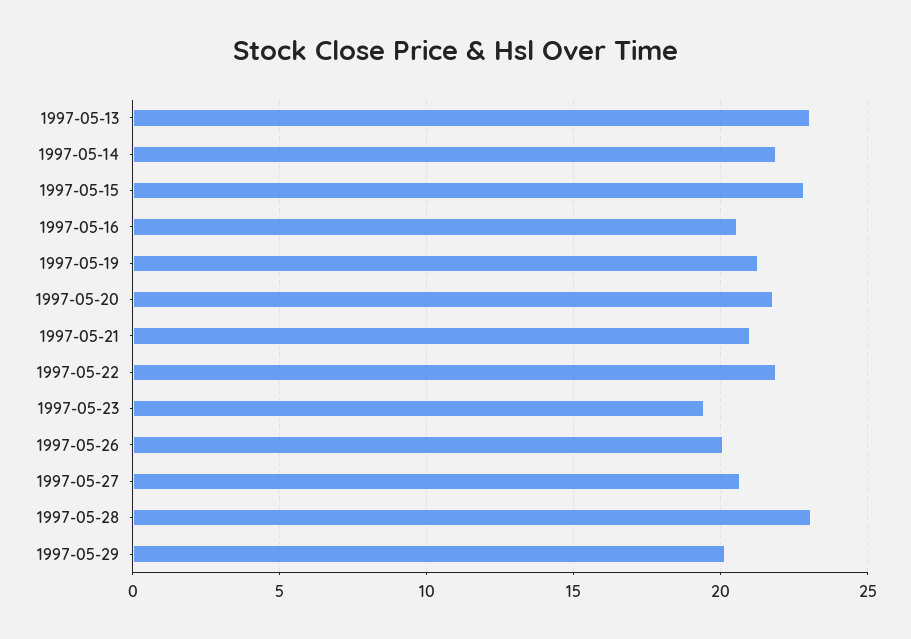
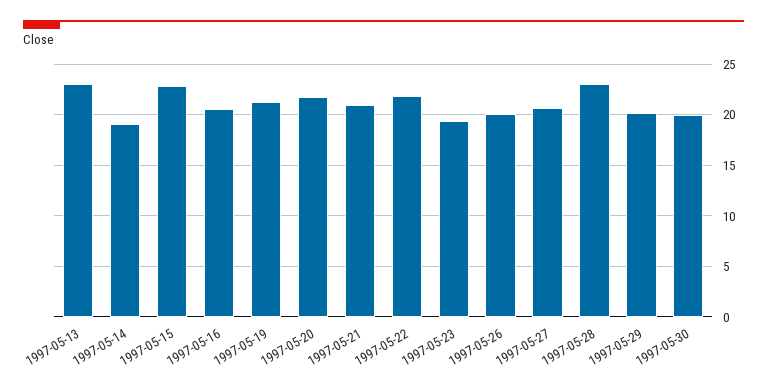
1997-05-14: 22 -> 19
1997-05-30: none -> 20

